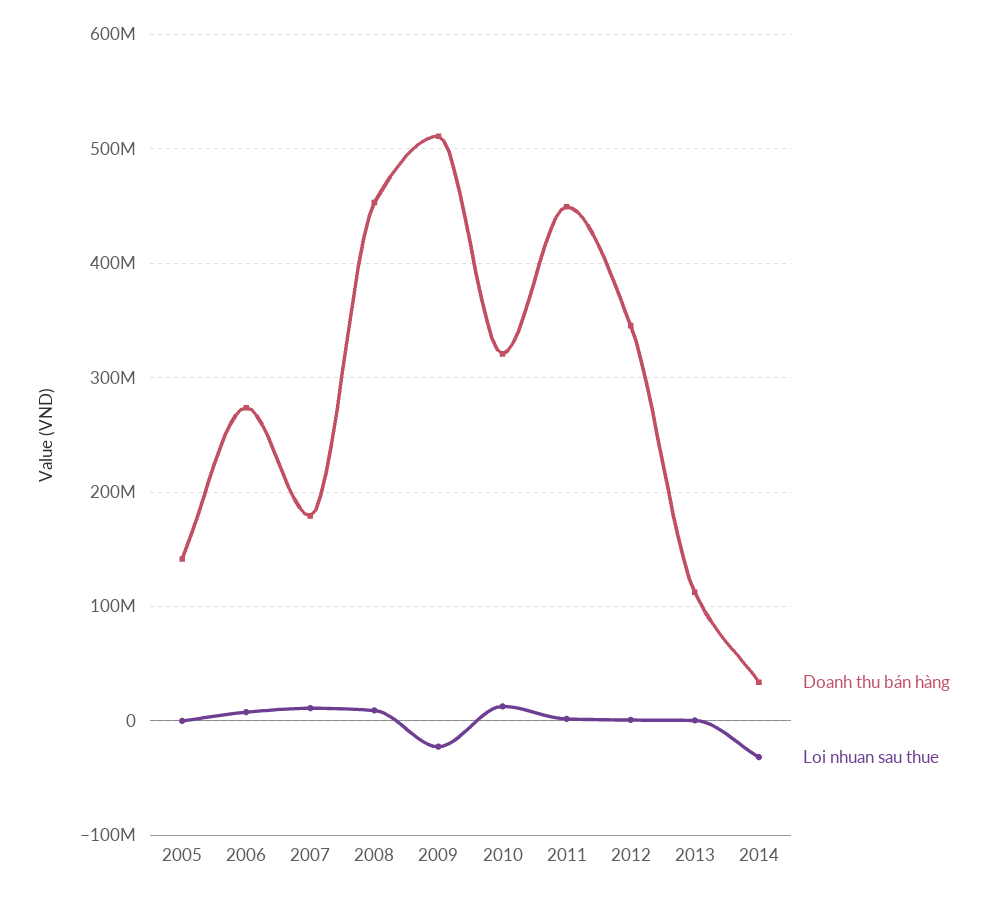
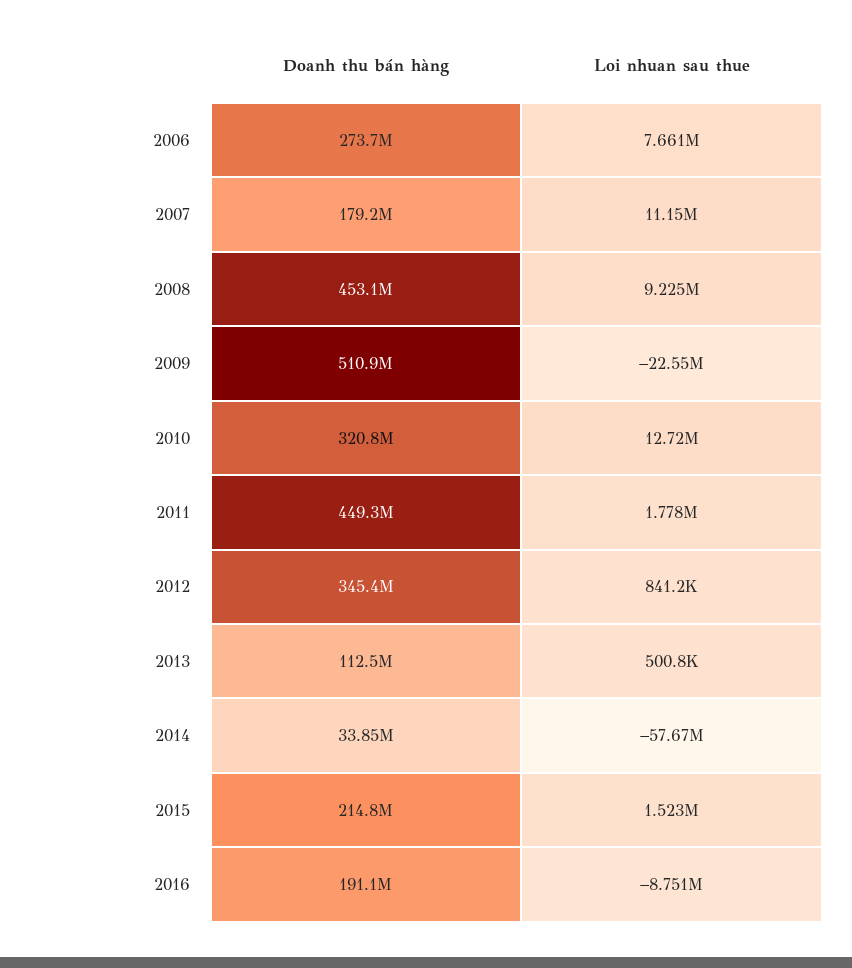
Doanh thu bán hàng, 2005: 140000000 -> none
Loi nhuan sau thue, 2005: 0 -> none
Loi nhuan sau thue, 2014: -30000000 -> -57670000
Doanh thu bán hàng, 2015: none -> 214800000
Loi nhuan sau thue, 2015: none -> 1523000
Doanh thu bán hàng, 2016: none -> 191100000
Loi nhuan sau thue, 2016: none -> -8751000

